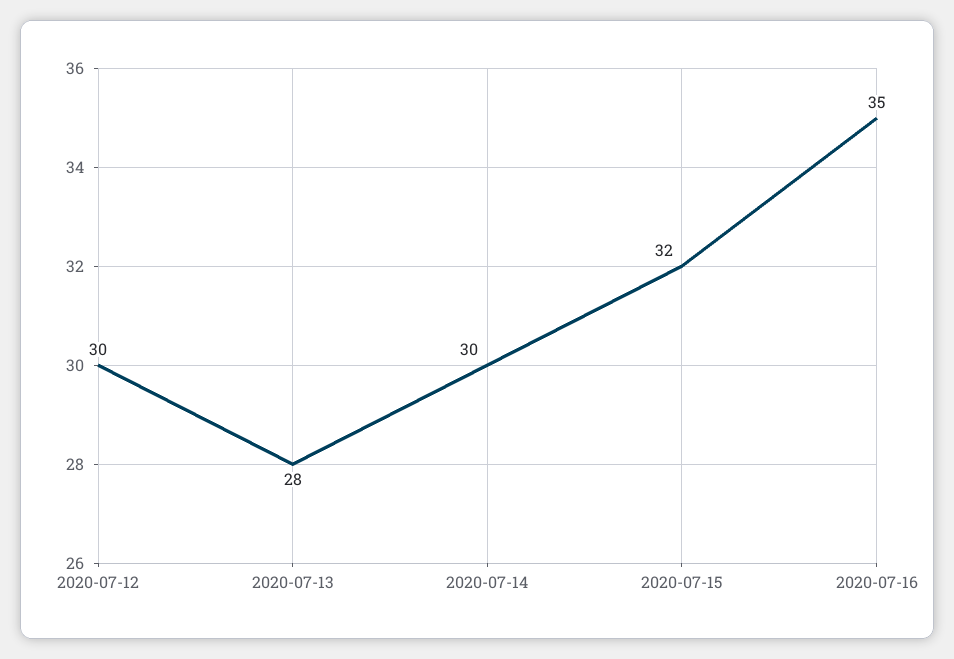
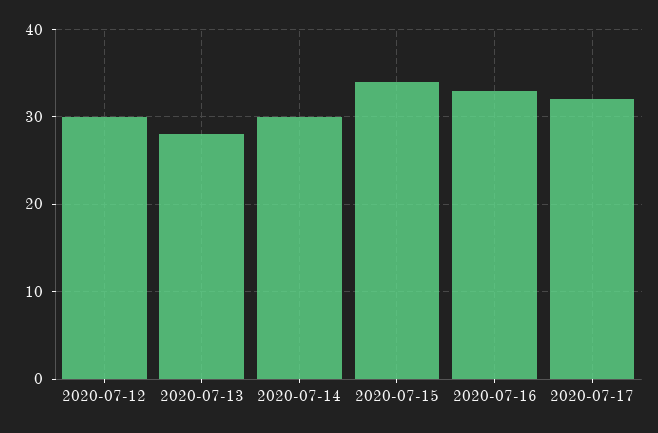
2020-07-15: 32 -> 34
2020-07-16: 35 -> 33
2020-07-17: none -> 32

